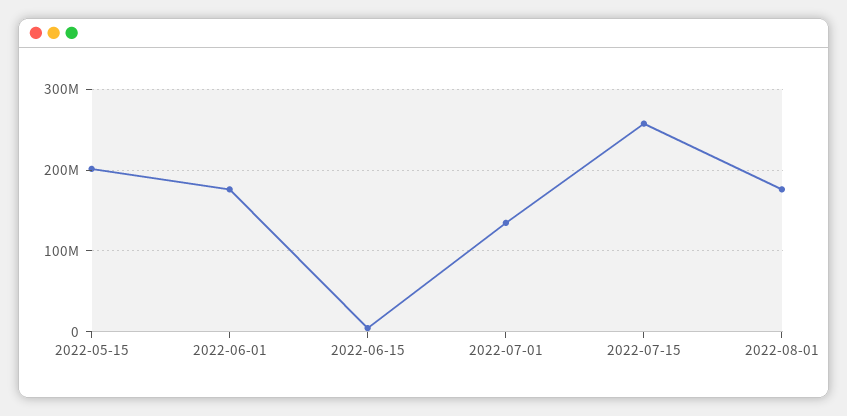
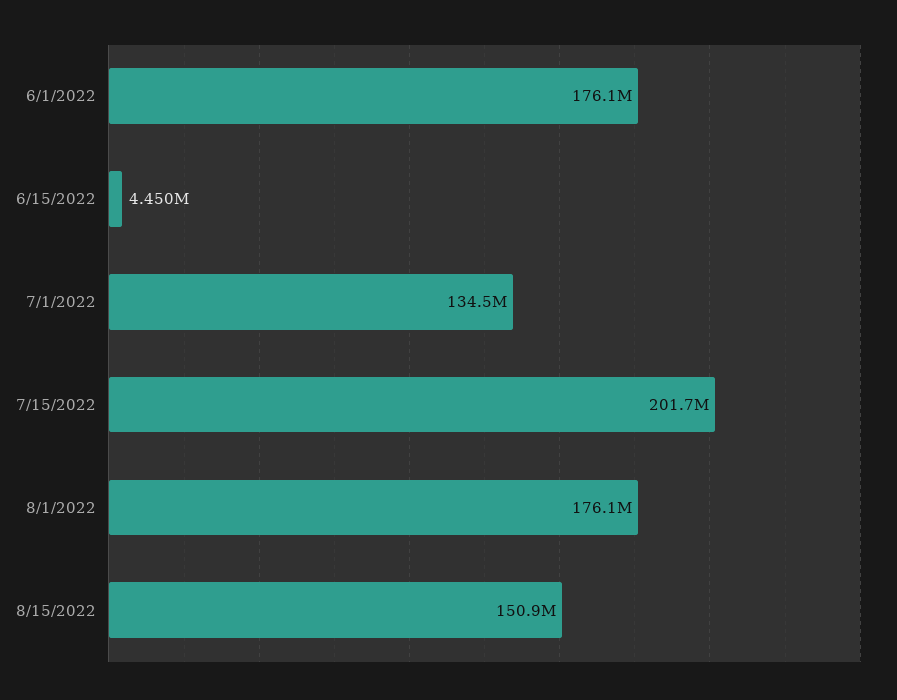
2022-05-15: 200000000 -> none
2022-07-15: 260000000 -> 201700000
8/15/2022: none -> 150900000

